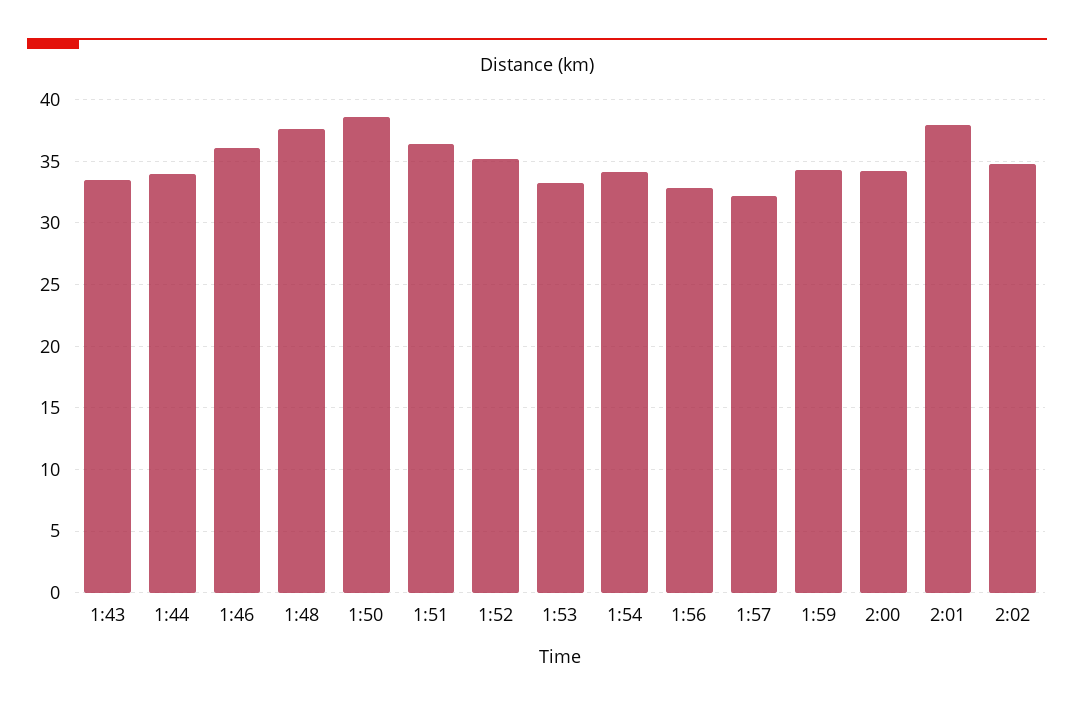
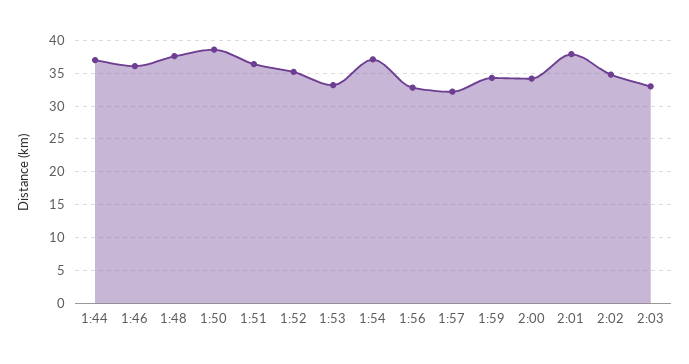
1:43: 33.5 -> none
1:44: 34 -> 37
1:54: 34 -> 37
2:03: none -> 33

